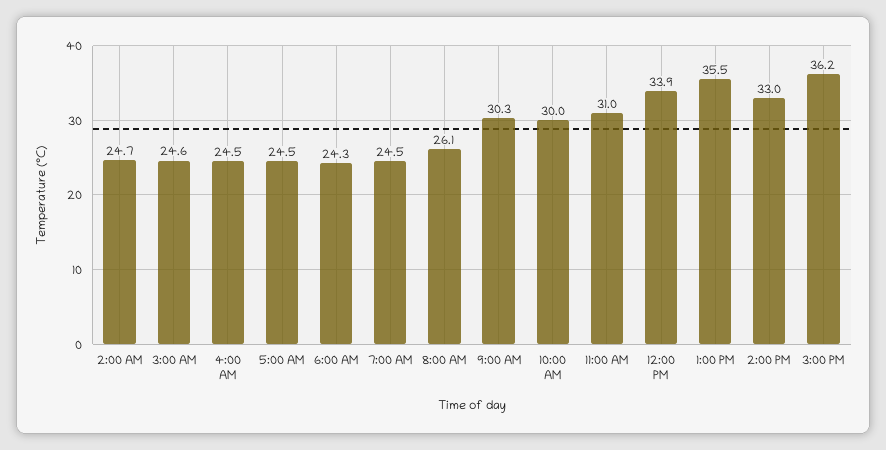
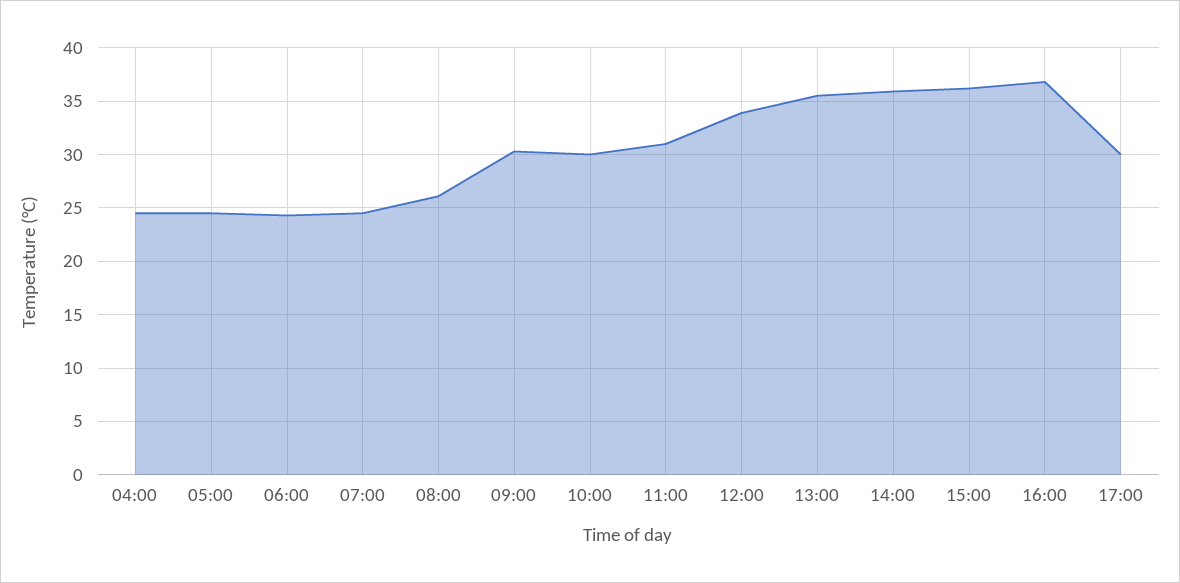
2:00 AM: 24.7 -> none
3:00 AM: 24.6 -> none
2:00 PM: 33 -> 36
16:00: none -> 37
17:00: none -> 30

